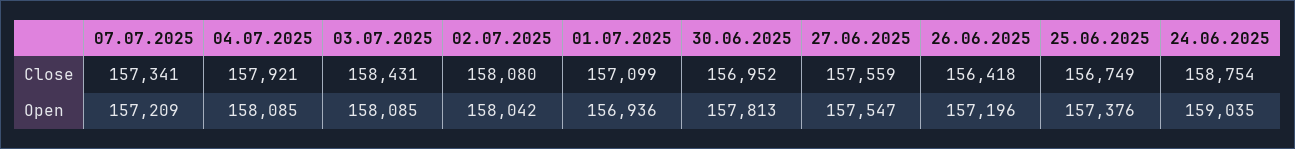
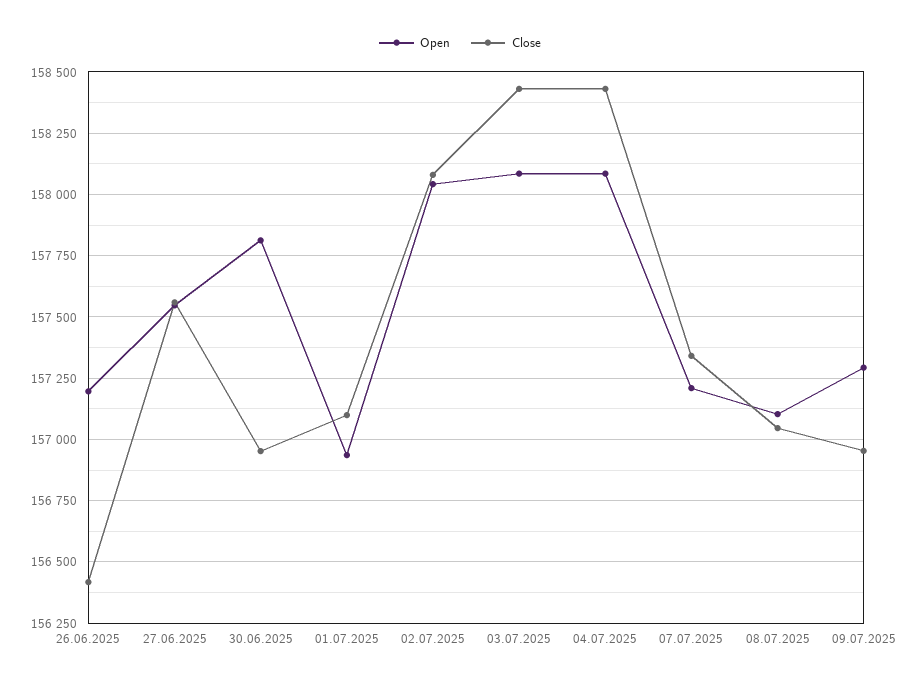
Close, 04.07.2025: 157921 -> 158425
Close, 25.06.2025: 156749 -> none
Close, 24.06.2025: 158754 -> none
Open, 25.06.2025: 157376 -> none
Open, 24.06.2025: 159035 -> none
Open, 08.07.2025: none -> 157100
Close, 08.07.2025: none -> 157050
Open, 09.07.2025: none -> 157300
Close, 09.07.2025: none -> 156950

